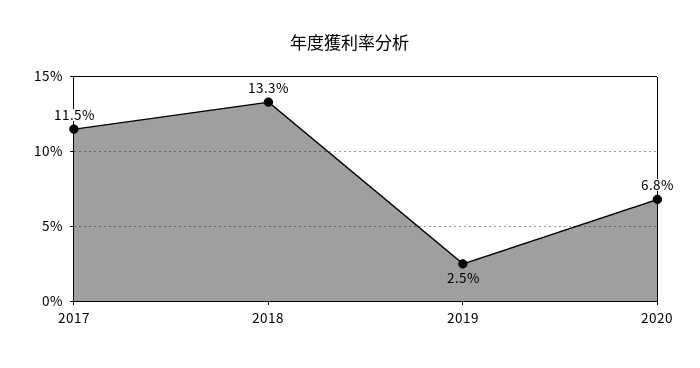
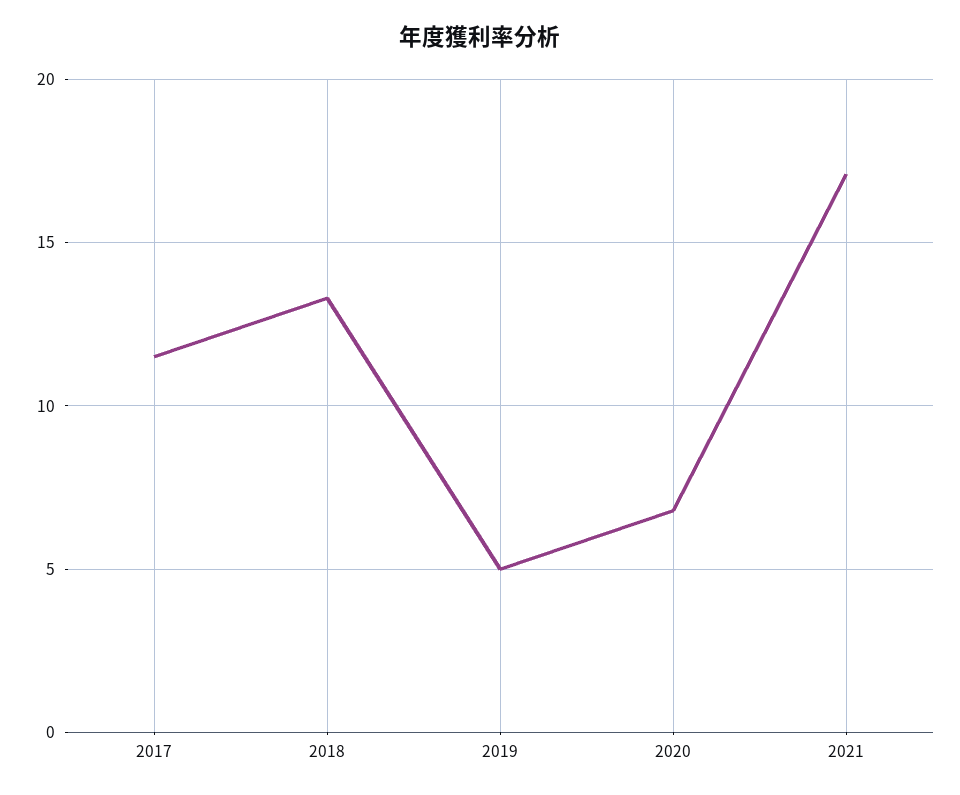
2019: 2.5 -> 5
2021: none -> 17

